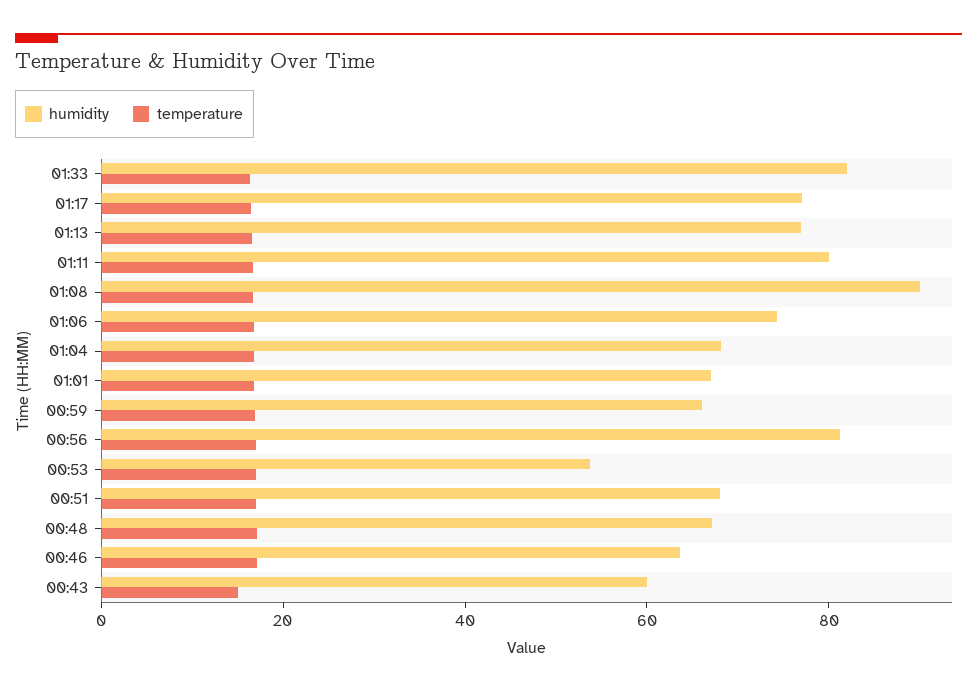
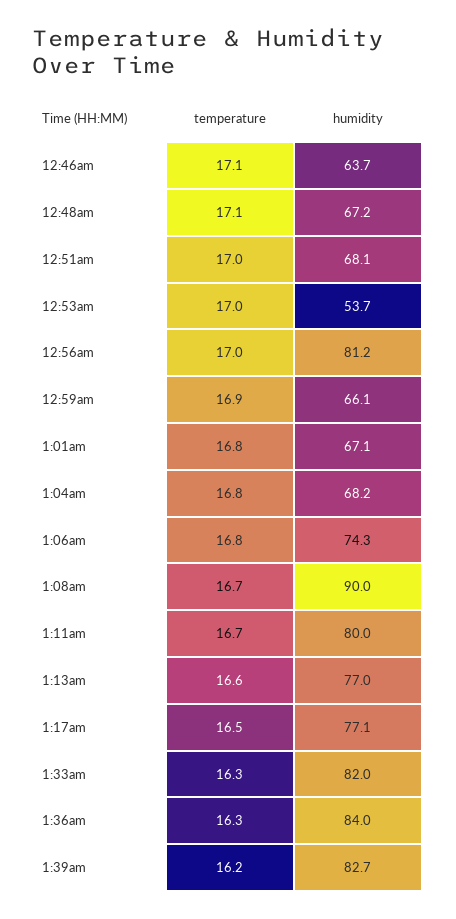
humidity, 00:43: 60 -> none
temperature, 00:43: 15 -> none
temperature, 1:36am: none -> 16.3
humidity, 1:36am: none -> 84
temperature, 1:39am: none -> 16.2
humidity, 1:39am: none -> 82.7

